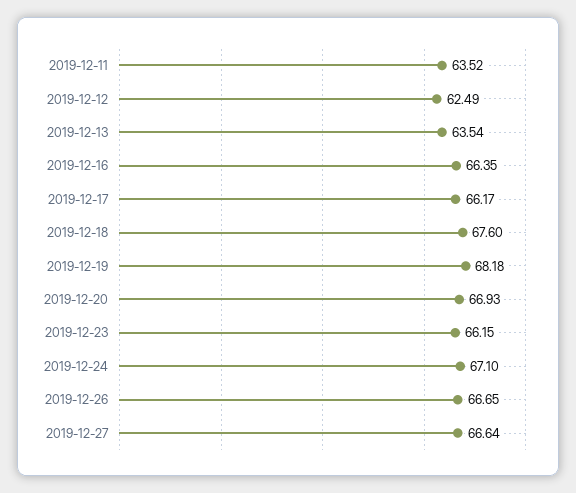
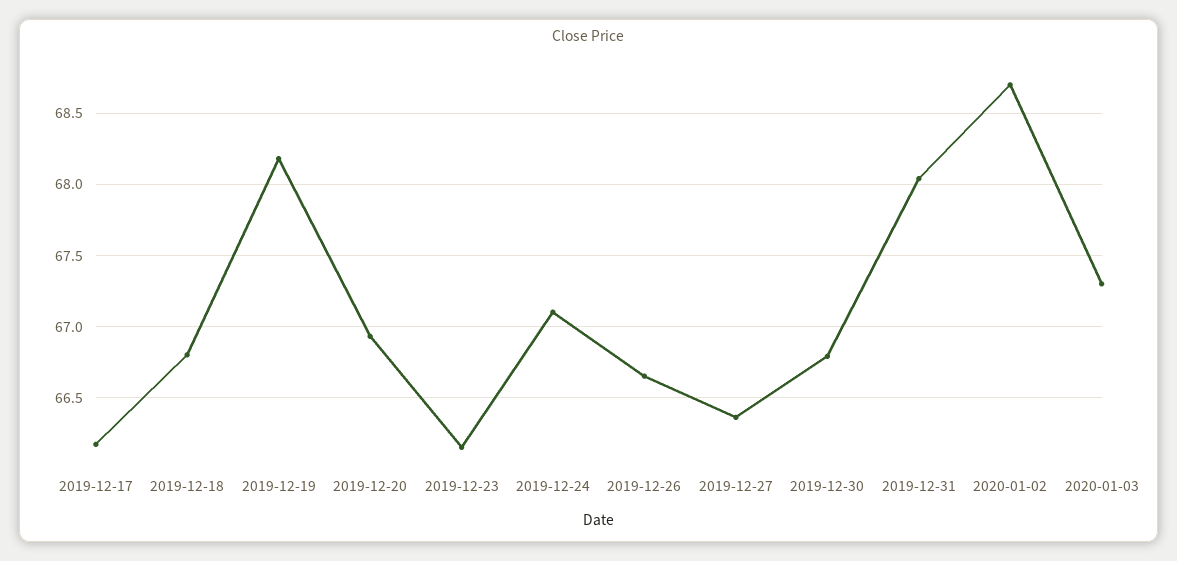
2019-12-11: 63.52 -> none
2019-12-12: 62.49 -> none
2019-12-13: 63.54 -> none
2019-12-16: 66.35 -> none
2019-12-18: 67.6 -> 66.8
2019-12-27: 66.64 -> 66.35
2019-12-30: none -> 66.8
2019-12-31: none -> 68.05
2020-01-02: none -> 68.7
2020-01-03: none -> 67.3

